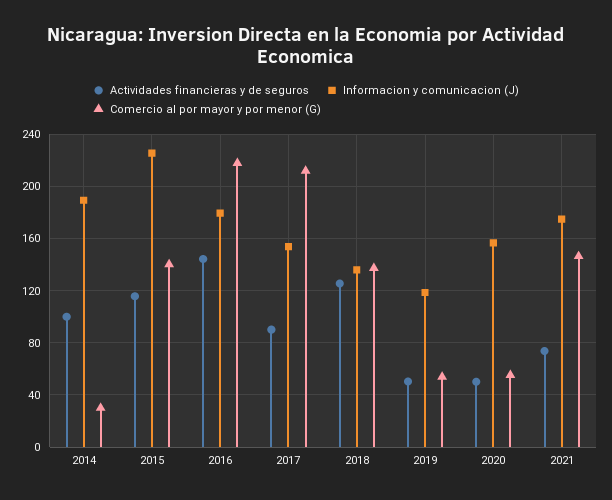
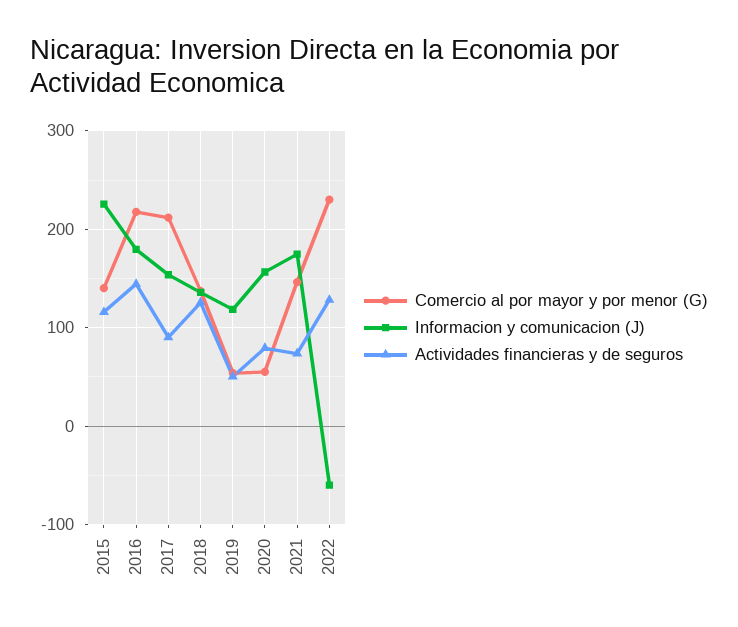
Actividades financieras y de seguros, 2014: 100 -> none
Informacion y comunicacion (J), 2014: 190 -> none
Comercio al por mayor y por menor (G), 2014: 30 -> none
Actividades financieras y de seguros, 2020: 50 -> 80
Comercio al por mayor y por menor (G), 2022: none -> 230
Informacion y comunicacion (J), 2022: none -> -60
Actividades financieras y de seguros, 2022: none -> 130

